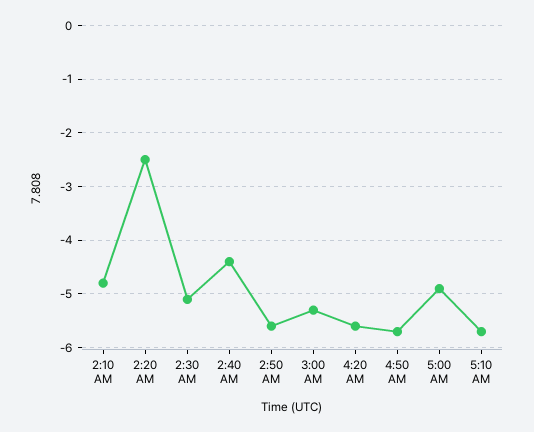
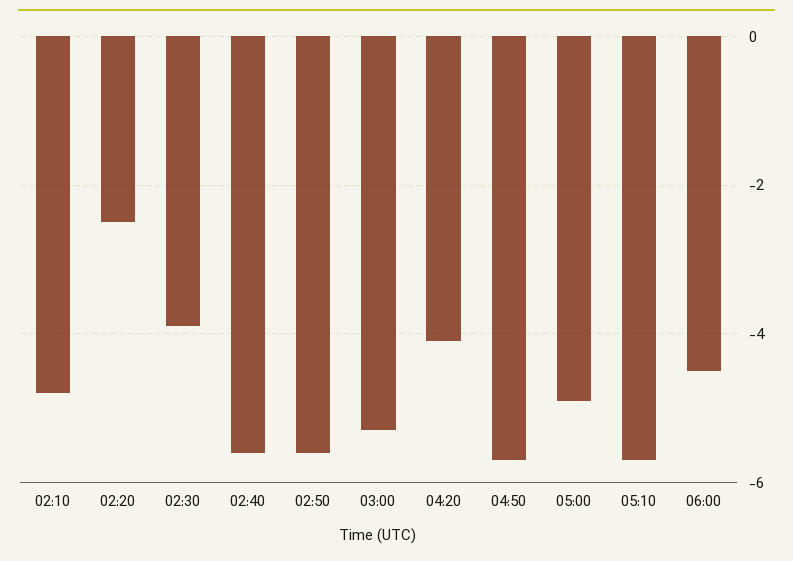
2:30 AM: -5 -> -4
2:40 AM: -4.5 -> -5.5
4:20 AM: -5.5 -> -4
06:00: none -> -4.5

